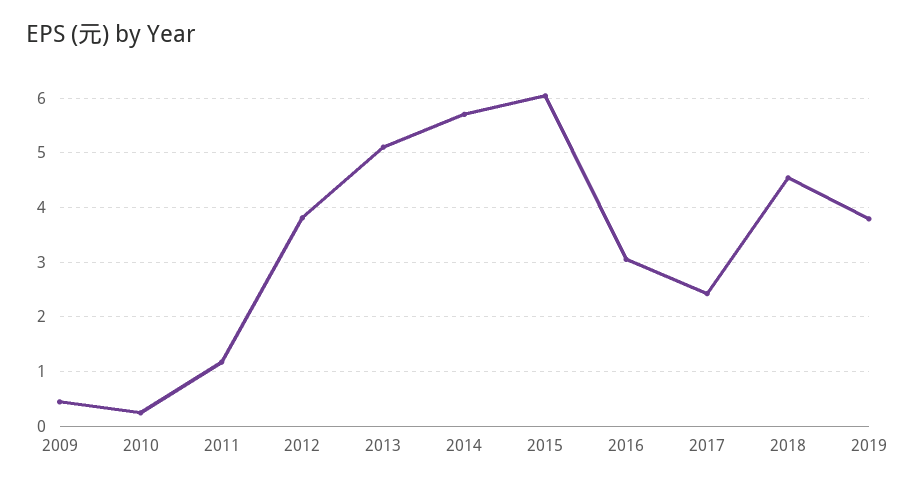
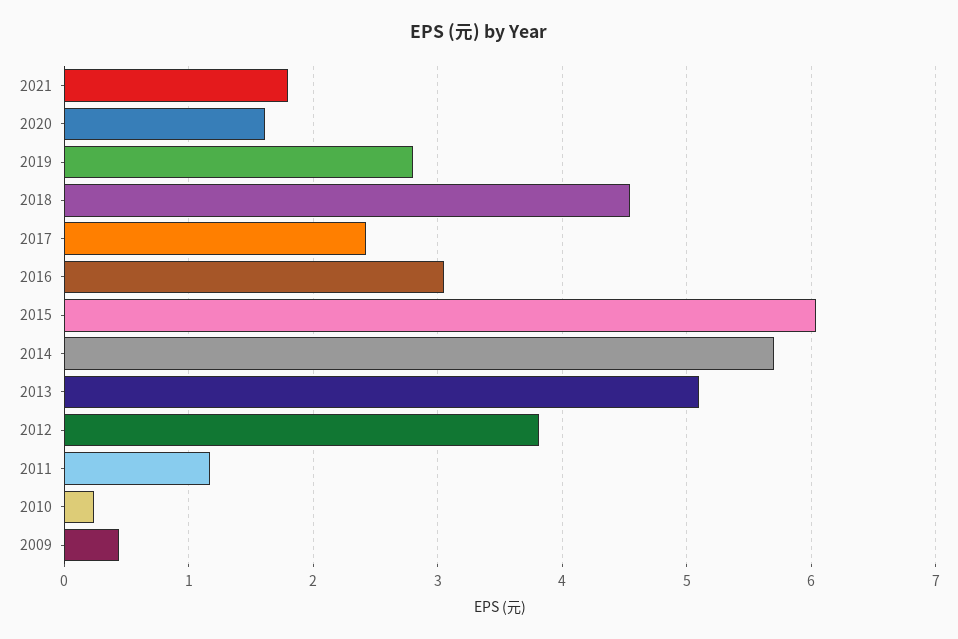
2019: 3.8 -> 2.8
2021: none -> 1.8
2020: none -> 1.6

